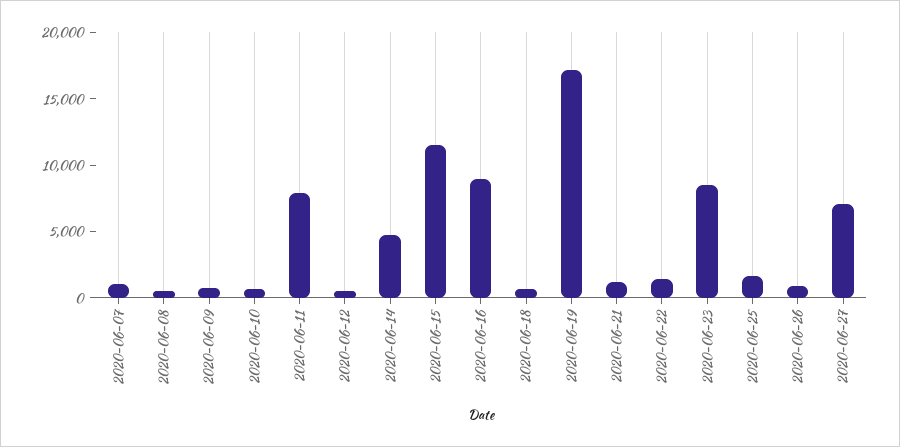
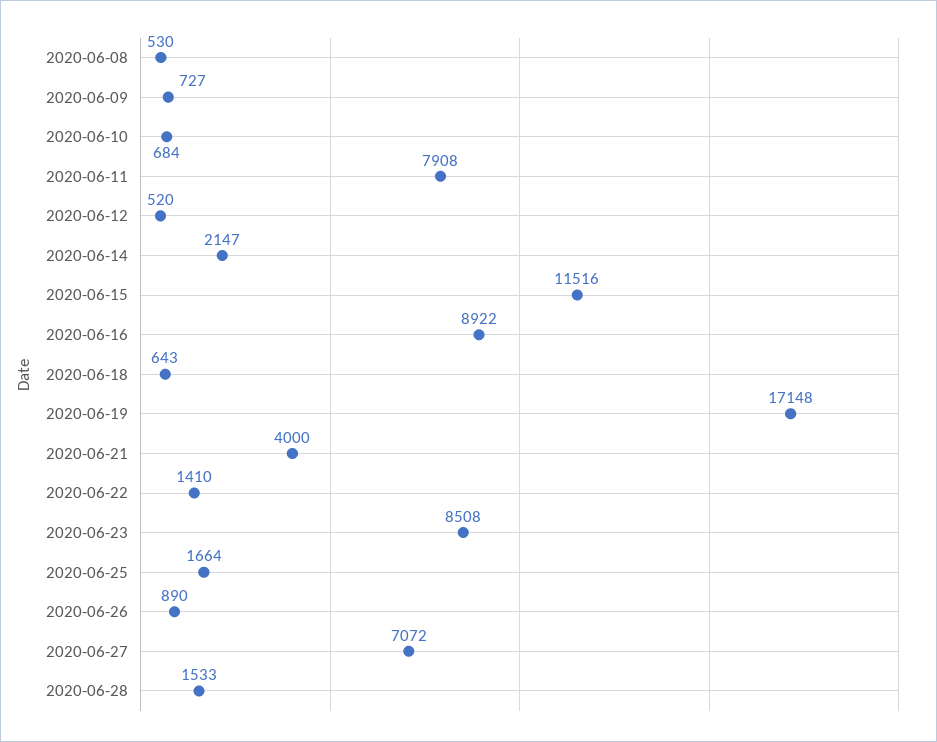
2020-06-07: 1000 -> none
2020-06-14: 5000 -> 2147
2020-06-21: 1000 -> 4000
2020-06-28: none -> 1533

